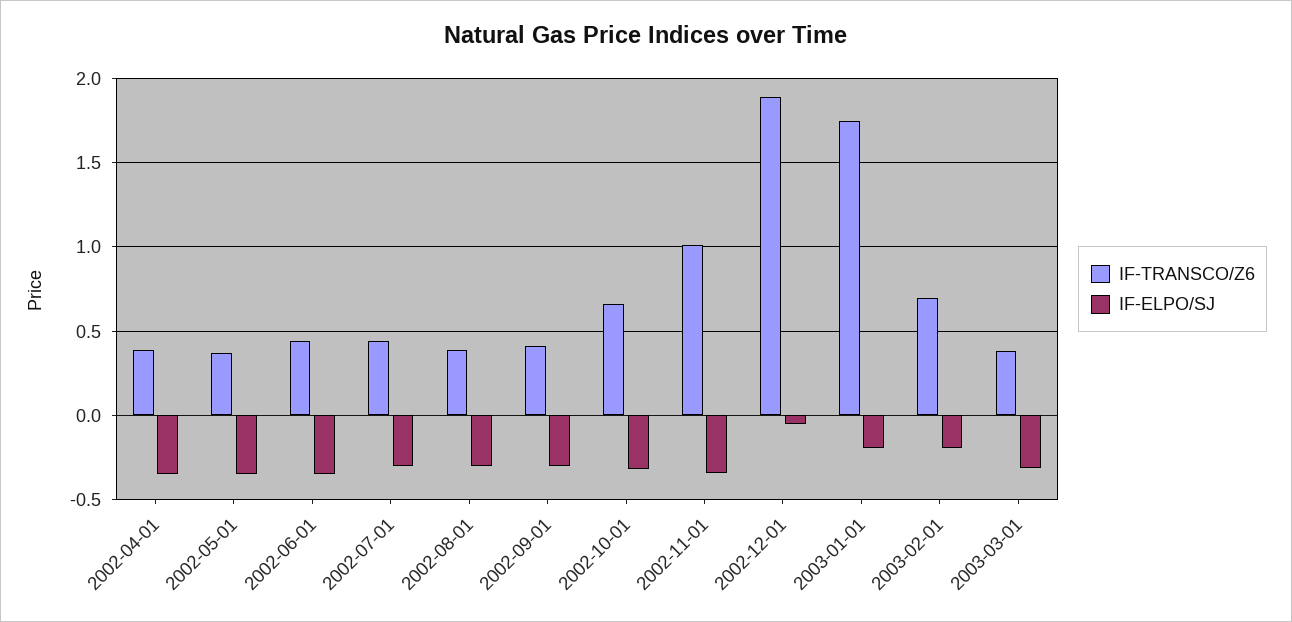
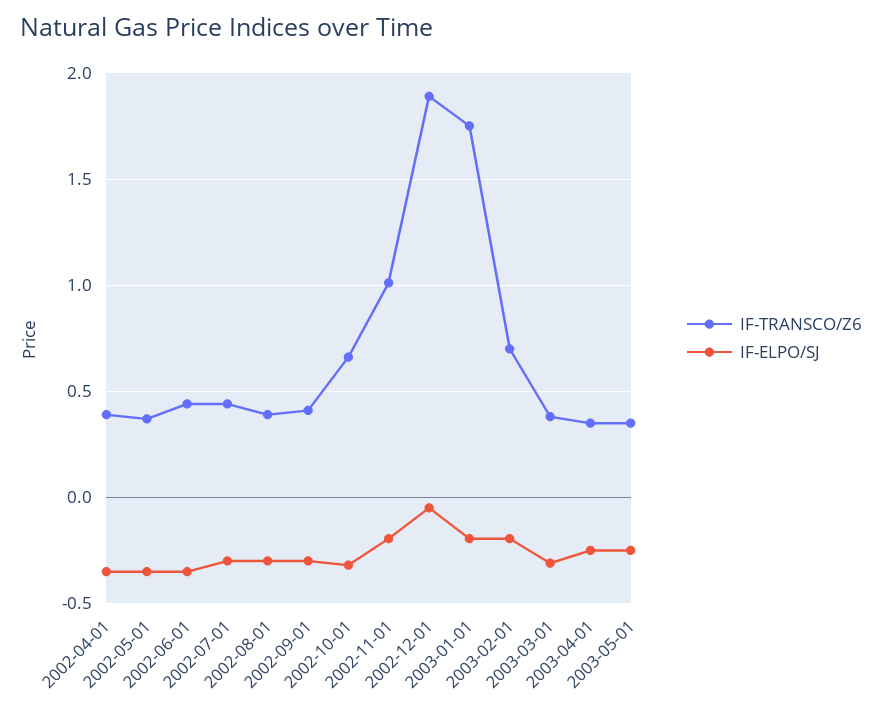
IF-ELPO/SJ, 2002-11-01: -0.35 -> -0.2
IF-TRANSCO/Z6, 2003-04-01: none -> 0.35
IF-ELPO/SJ, 2003-04-01: none -> -0.25
IF-TRANSCO/Z6, 2003-05-01: none -> 0.35
IF-ELPO/SJ, 2003-05-01: none -> -0.25

